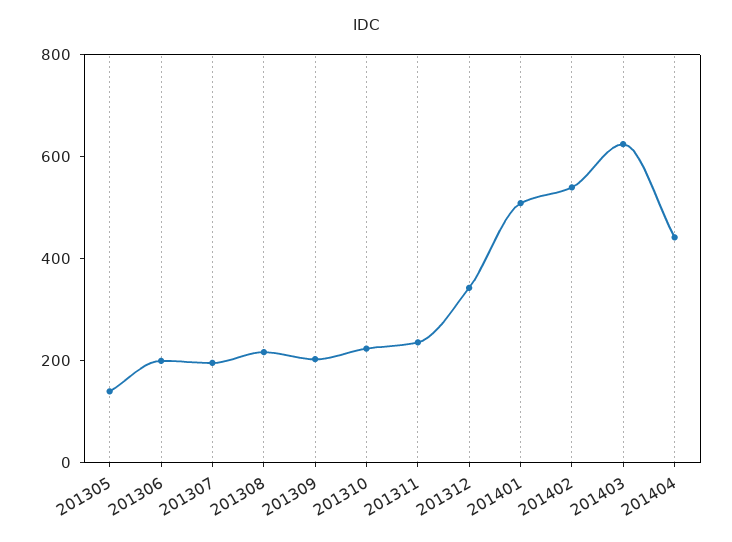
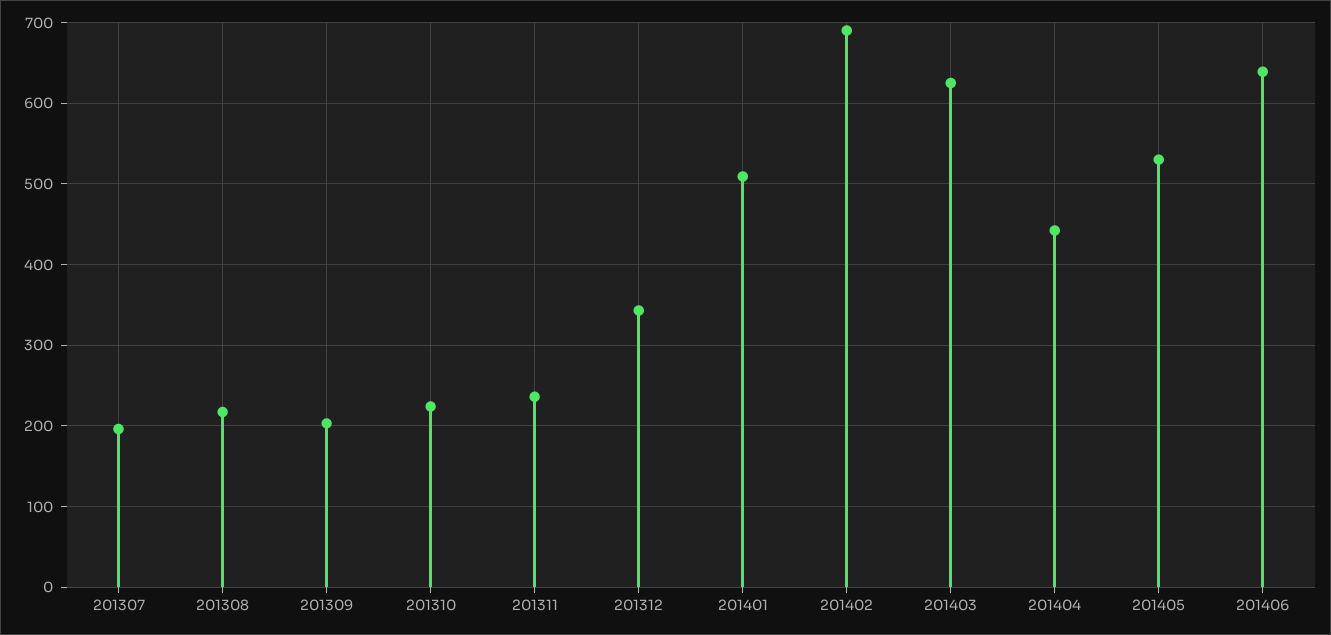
201305: 150 -> none
201306: 200 -> none
201402: 550 -> 690
201405: none -> 530
201406: none -> 640

